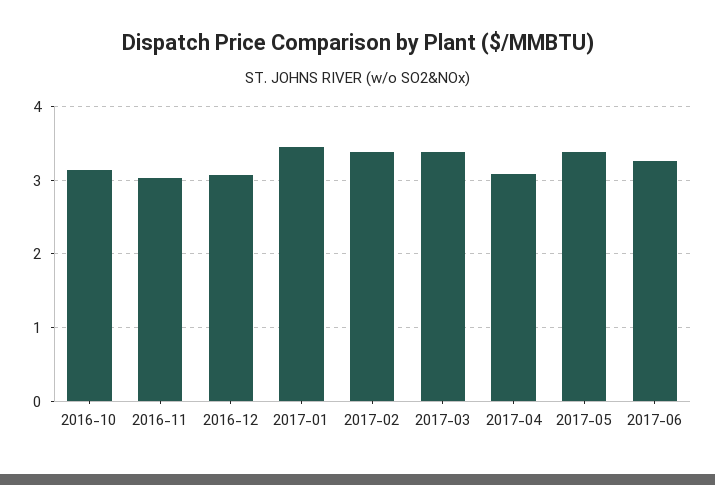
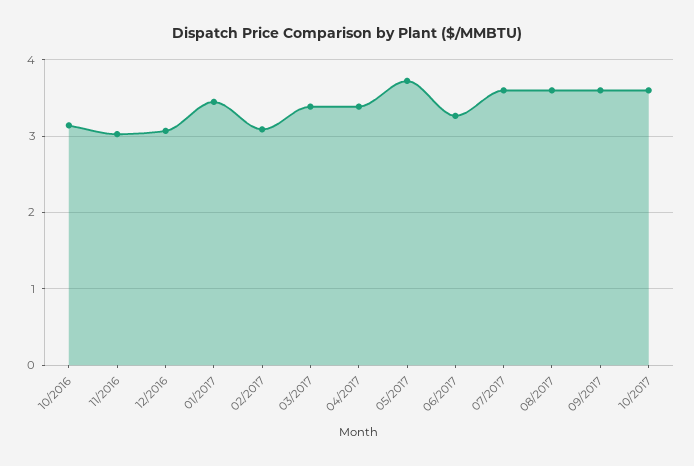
2017-02: 3.4 -> 3.1
2017-04: 3.1 -> 3.4
2017-05: 3.4 -> 3.7
07/2017: none -> 3.6
08/2017: none -> 3.6
09/2017: none -> 3.6
10/2017: none -> 3.6

